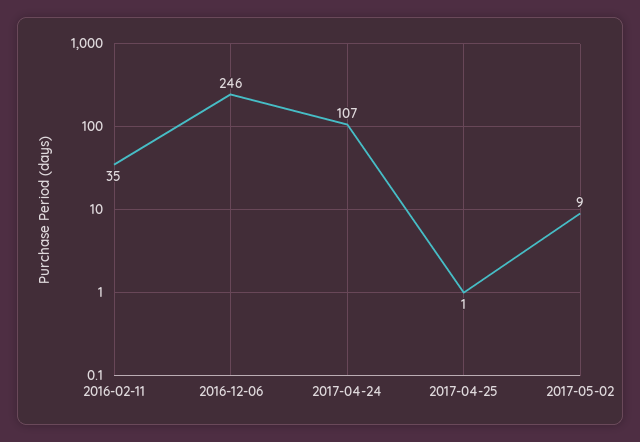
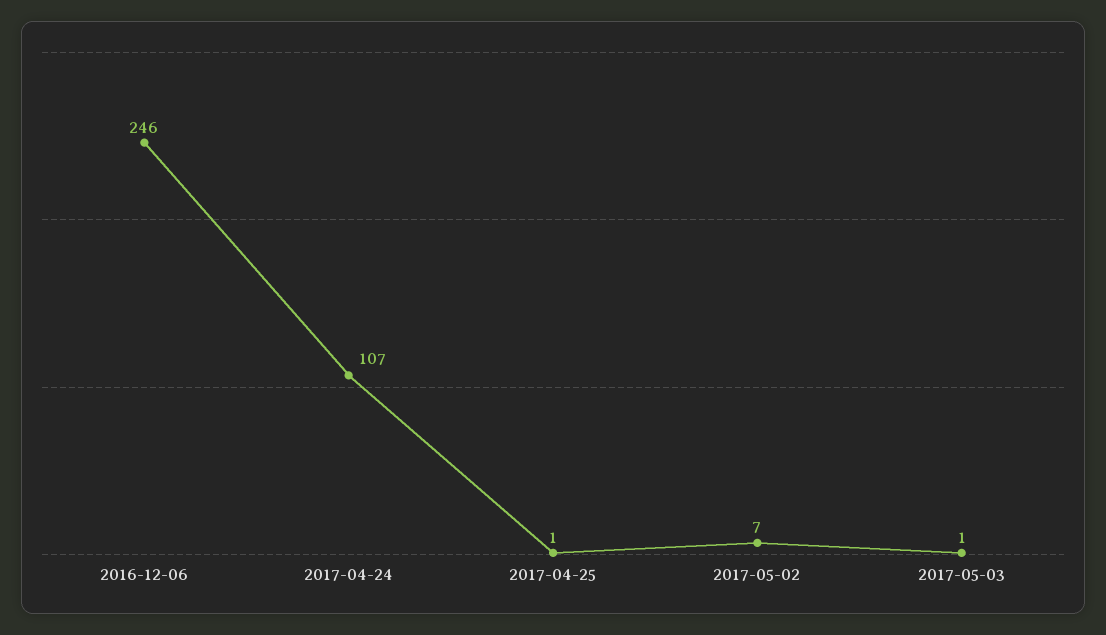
2016-02-11: 35 -> none
2017-05-02: 9 -> 7
2017-05-03: none -> 1

